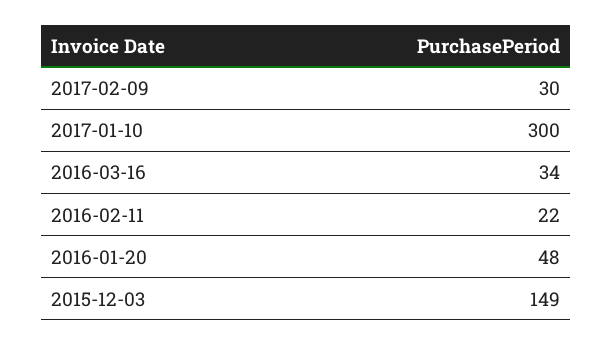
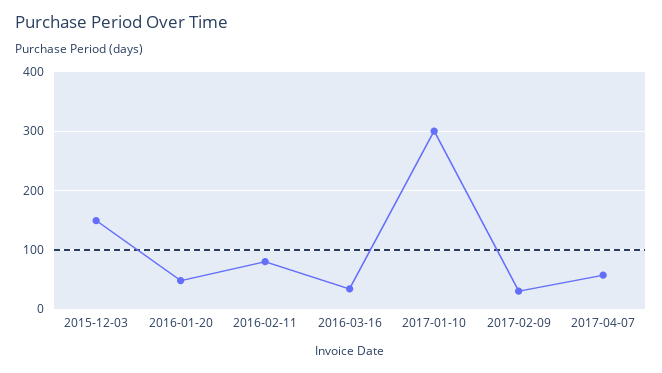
2016-02-11: 22 -> 80
2017-04-07: none -> 60

